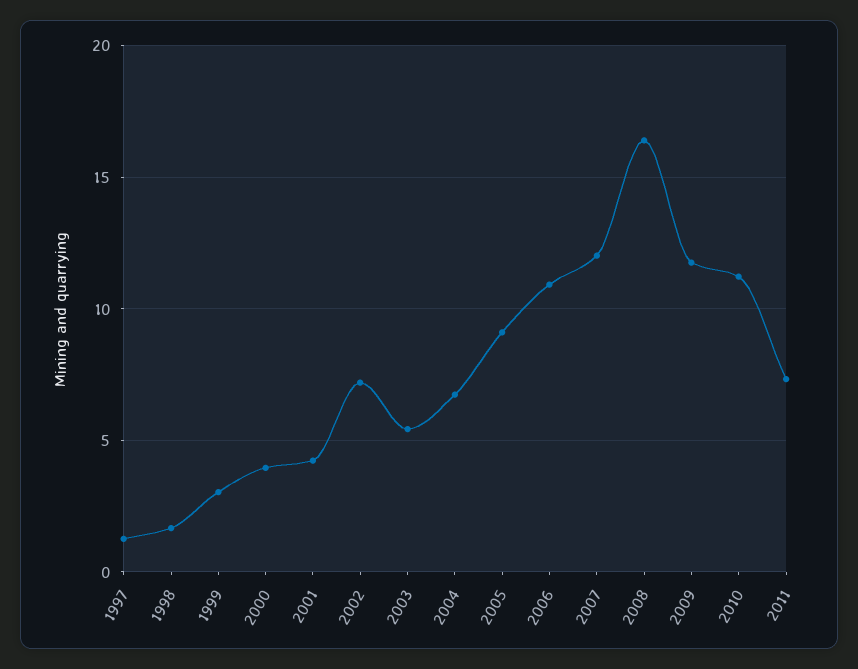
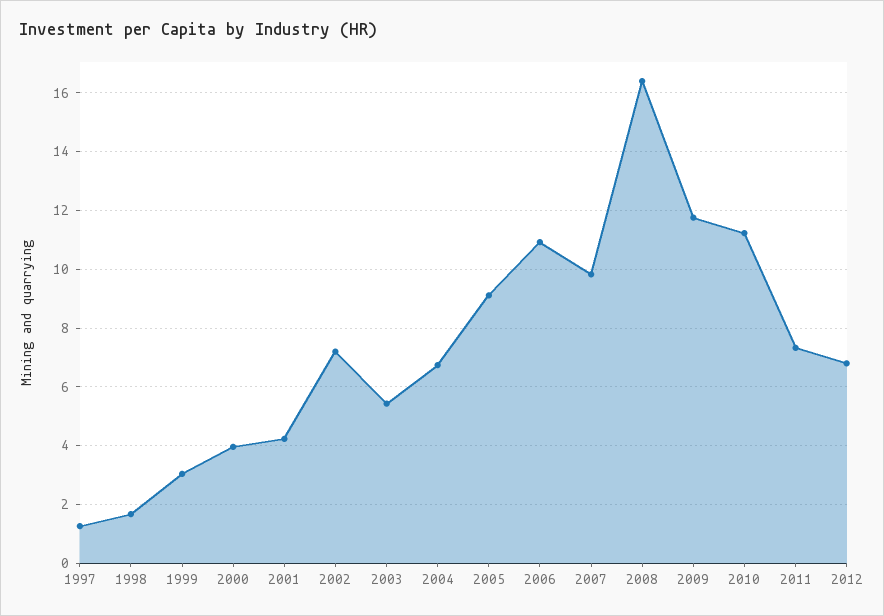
2007: 12 -> 9.75
2012: none -> 6.75

